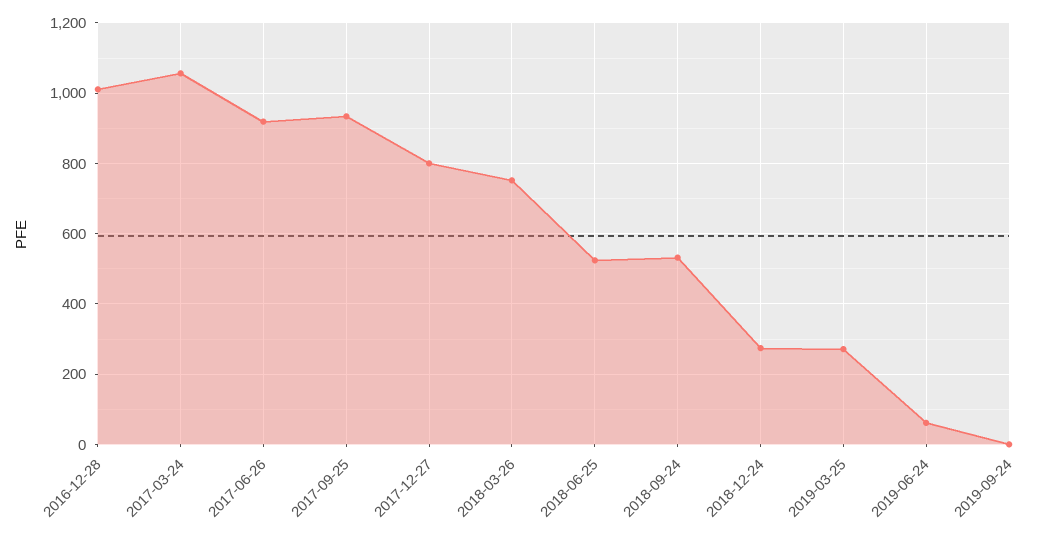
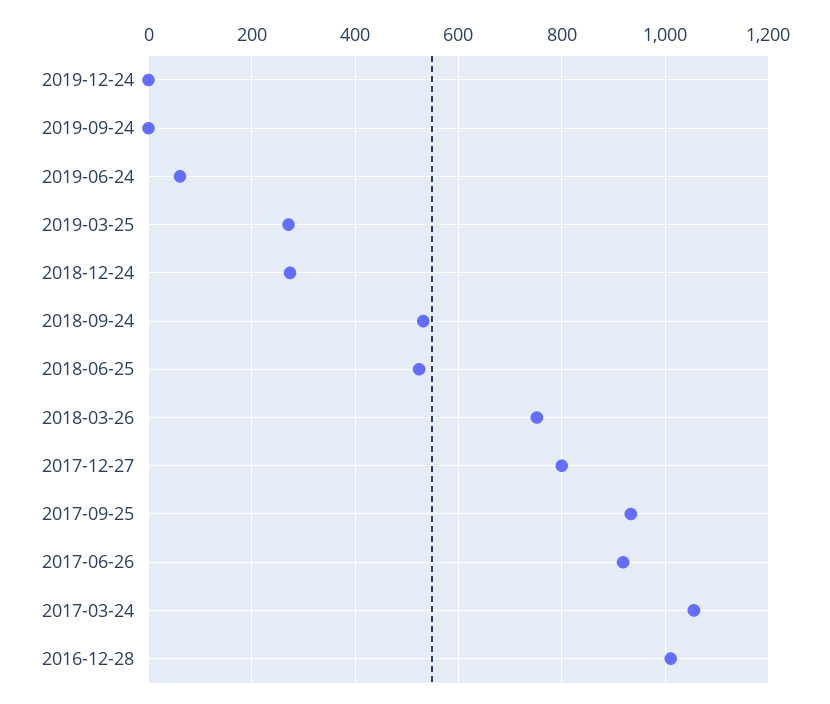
2019-12-24: none -> 0

